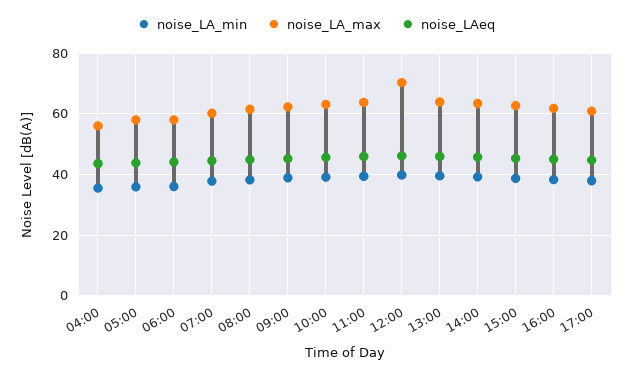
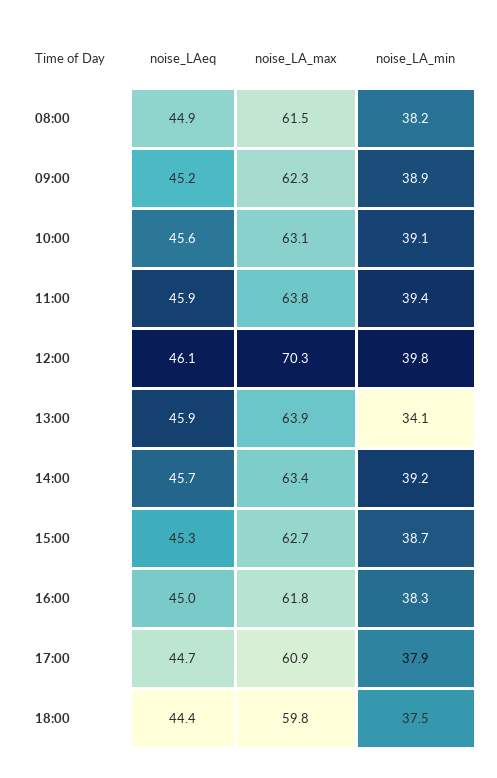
noise_LA_min, 04:00: 36 -> none
noise_LA_max, 04:00: 56 -> none
noise_LAeq, 04:00: 44 -> none
noise_LA_min, 05:00: 36 -> none
noise_LA_max, 05:00: 58 -> none
noise_LAeq, 05:00: 44 -> none
noise_LA_min, 06:00: 36 -> none
noise_LA_max, 06:00: 58 -> none
noise_LAeq, 06:00: 44 -> none
noise_LA_min, 07:00: 38 -> none
noise_LA_max, 07:00: 60 -> none
noise_LAeq, 07:00: 44 -> none
noise_LA_min, 13:00: 40 -> 34.1
noise_LAeq, 18:00: none -> 44.4
noise_LA_max, 18:00: none -> 59.8
noise_LA_min, 18:00: none -> 37.5

